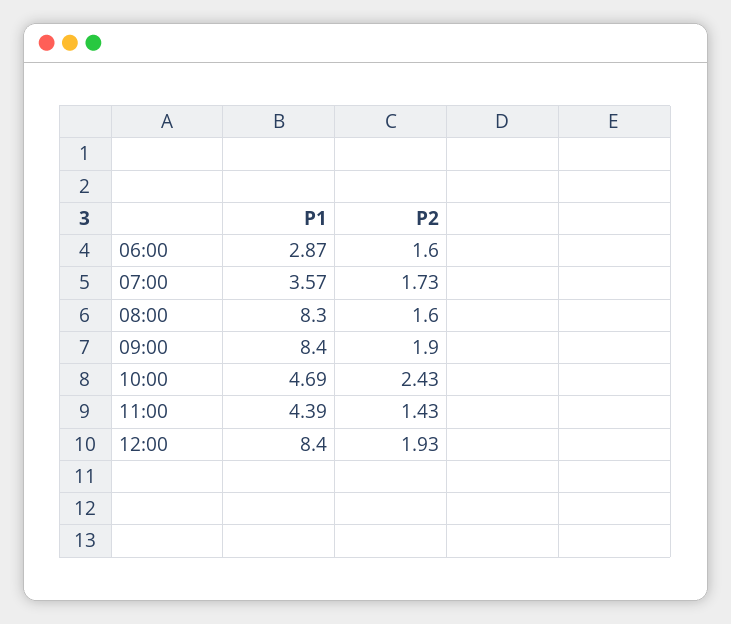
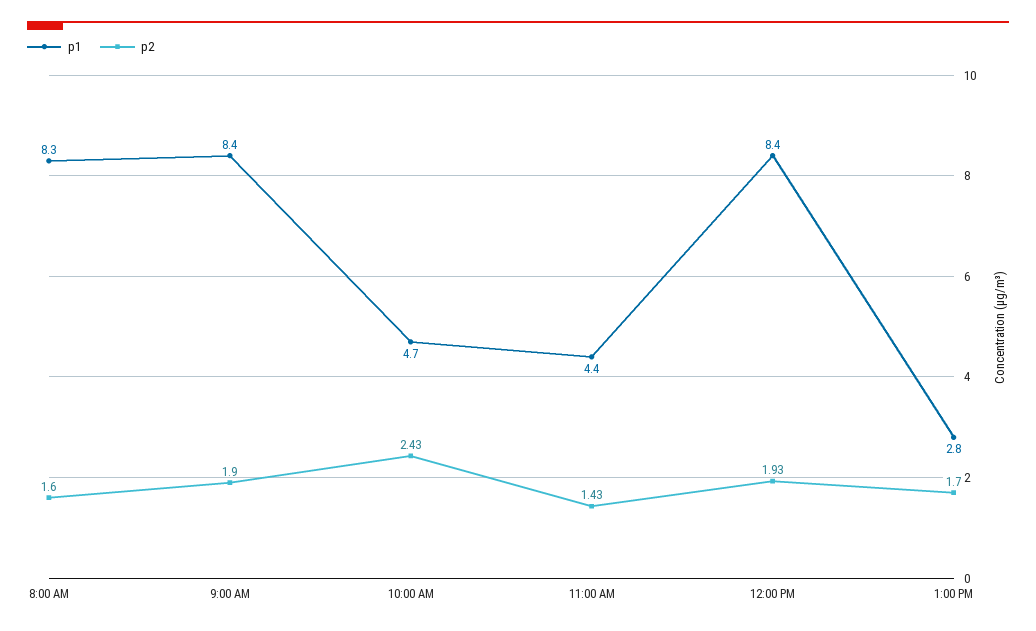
P1, 06:00: 2.87 -> none
P2, 06:00: 1.6 -> none
P1, 07:00: 3.57 -> none
P2, 07:00: 1.73 -> none
P1, 1:00 PM: none -> 2.8
P2, 1:00 PM: none -> 1.7

